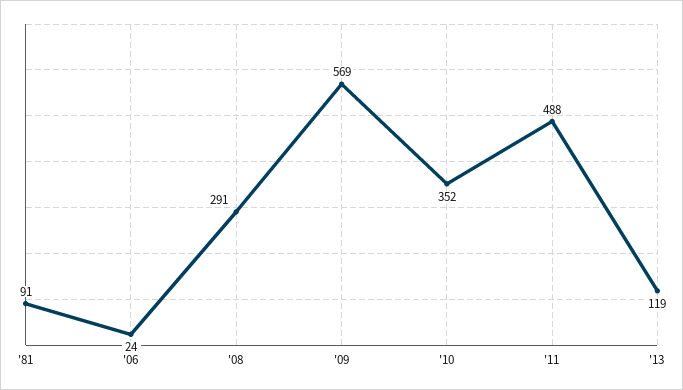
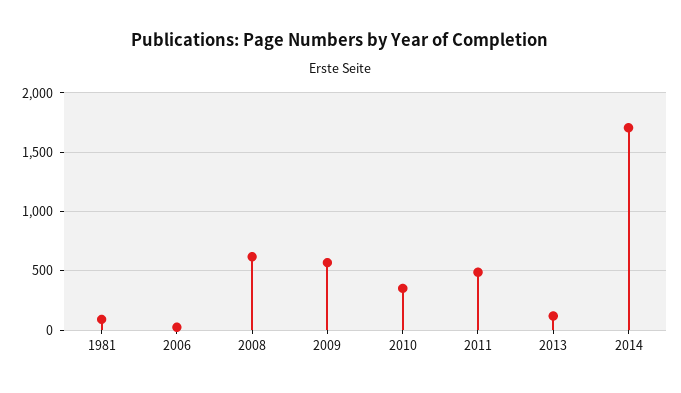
'08: 291 -> 600
2014: none -> 1700

